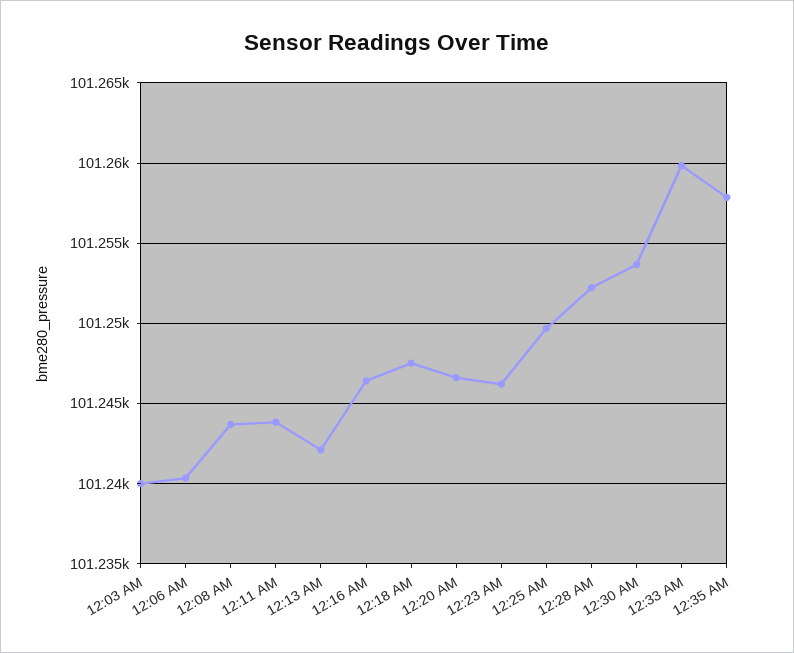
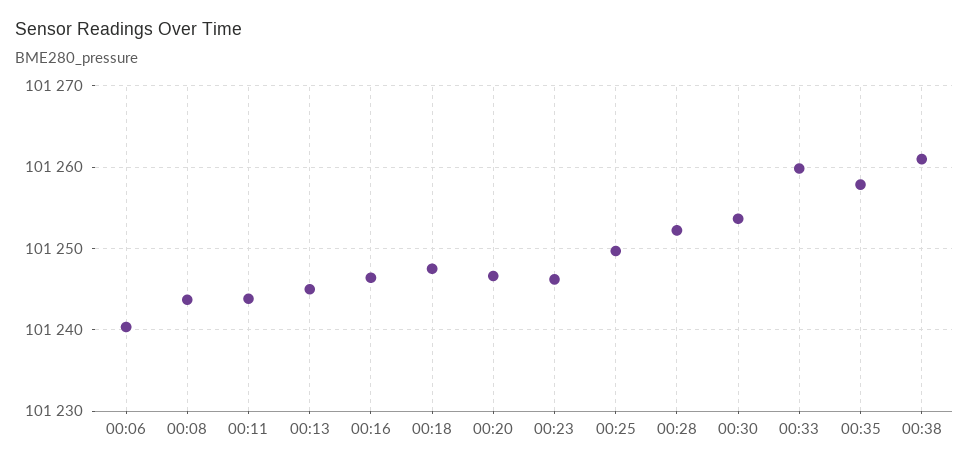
12:03 AM: 101240 -> none
12:13 AM: 101242 -> 101245
00:38: none -> 101261

